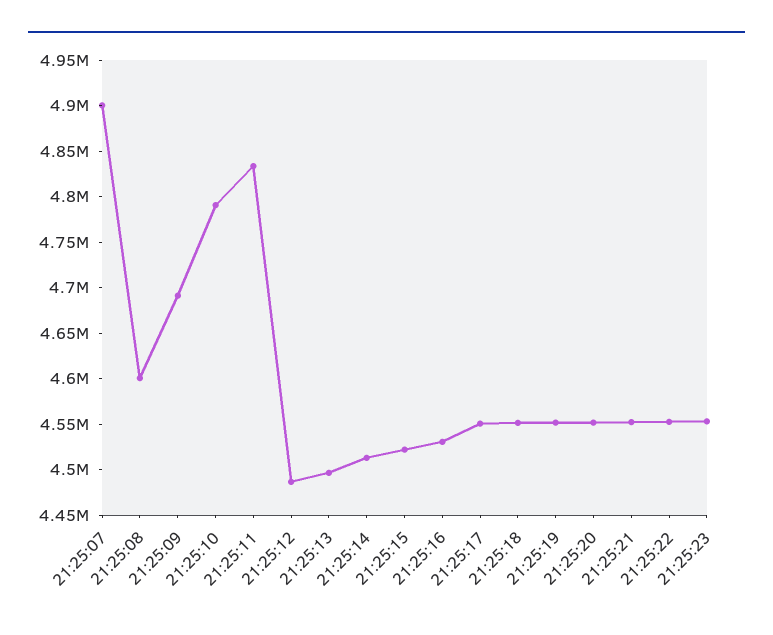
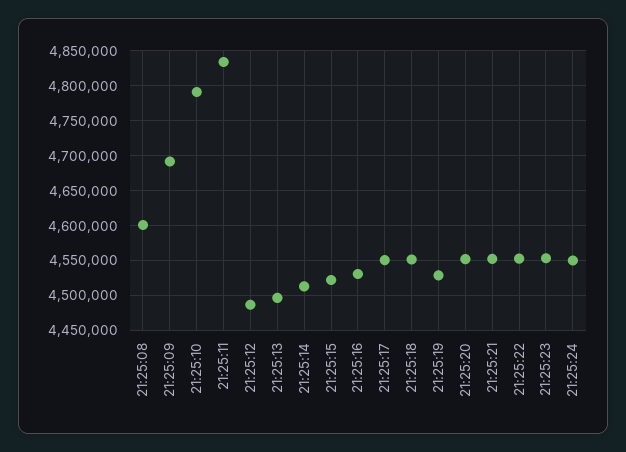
21:25:07: 4900000 -> none
21:25:19: 4550000 -> 4530000
21:25:24: none -> 4550000

